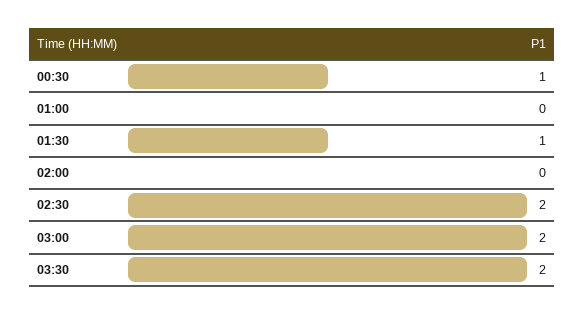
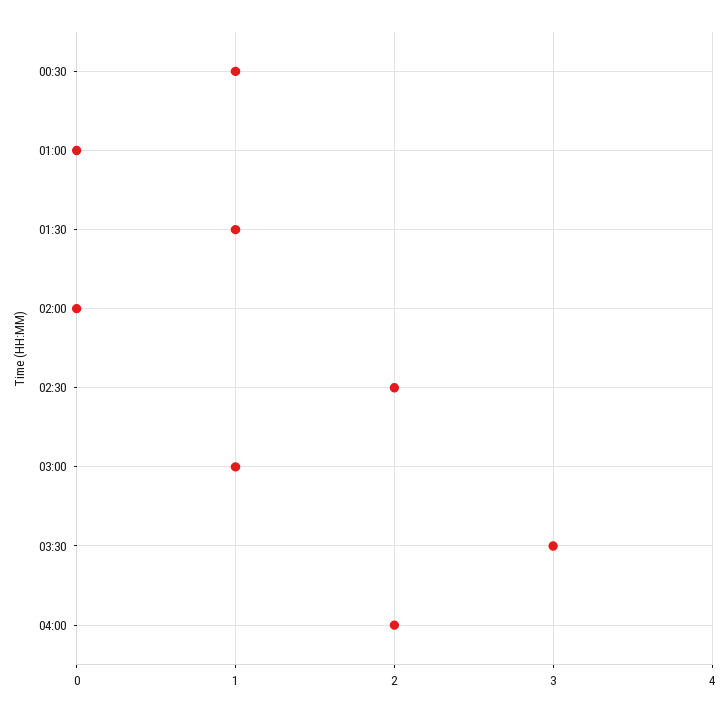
03:00: 2 -> 1
03:30: 2 -> 3
04:00: none -> 2

